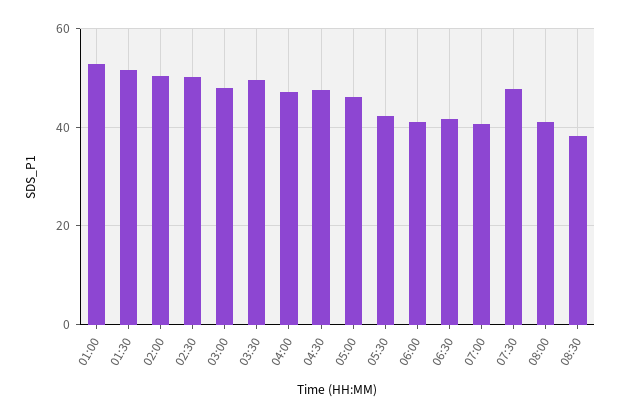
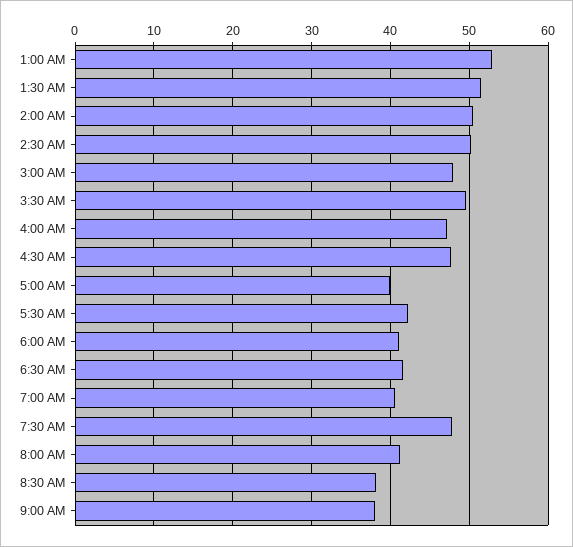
05:00: 46 -> 40
9:00 AM: none -> 38

